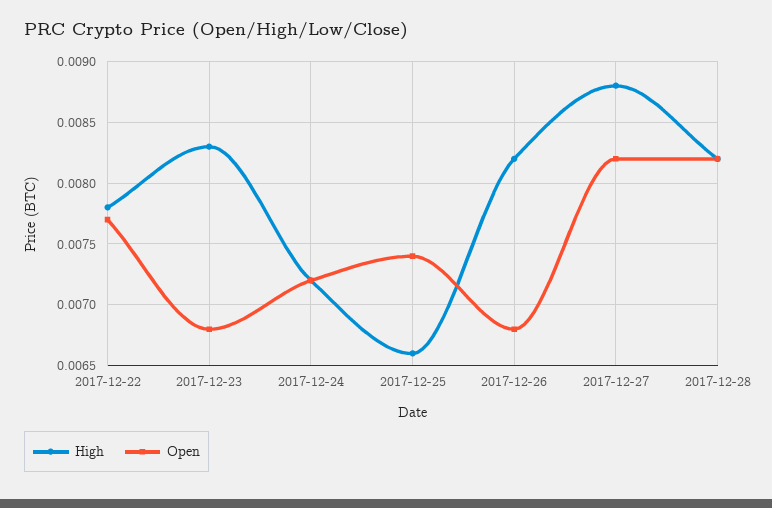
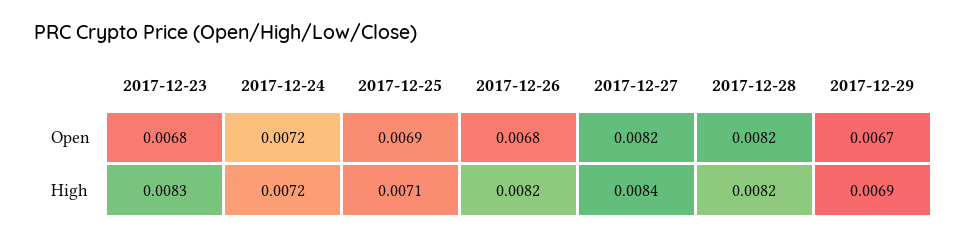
High, 2017-12-22: 0.0078 -> none
Open, 2017-12-22: 0.0077 -> none
High, 2017-12-25: 0.0066 -> 0.0071
Open, 2017-12-25: 0.0074 -> 0.0069
High, 2017-12-27: 0.0088 -> 0.0084
Open, 2017-12-29: none -> 0.0067
High, 2017-12-29: none -> 0.0069

